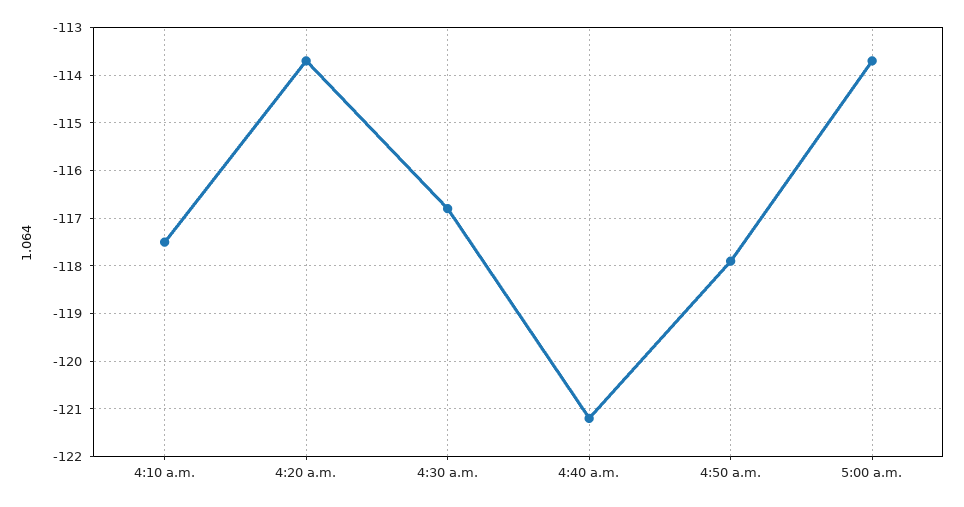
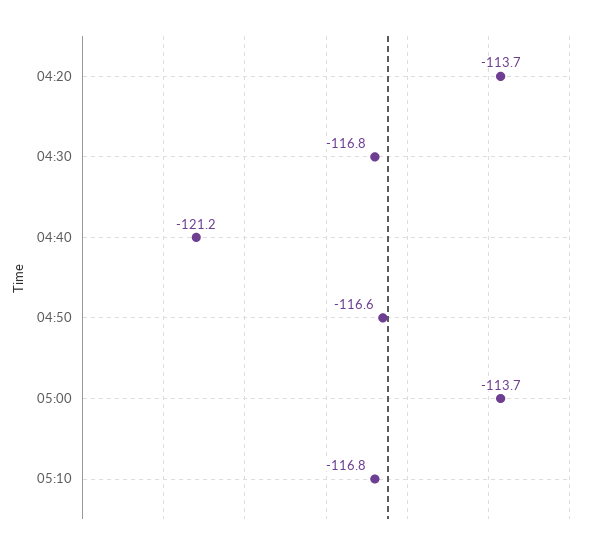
4:10 a.m.: -117.5 -> none
4:50 a.m.: -118 -> -116.6
05:10: none -> -116.8

